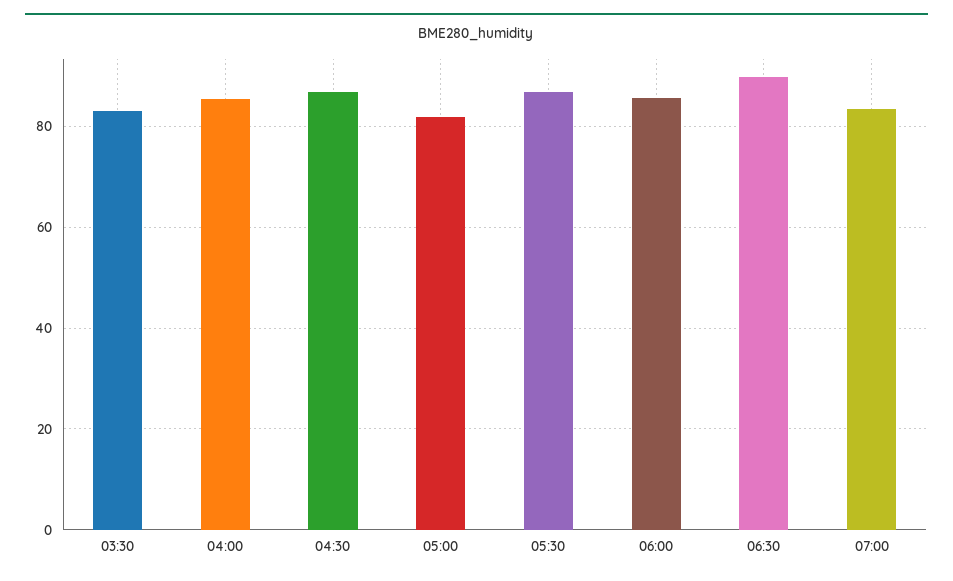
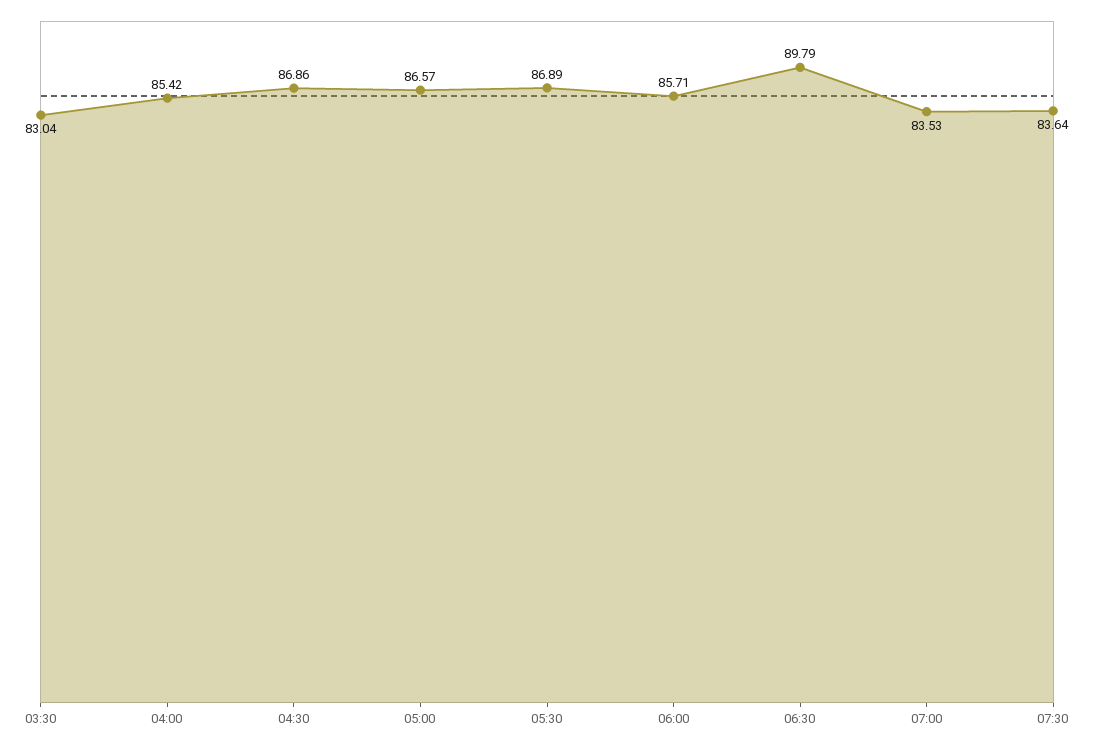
05:00: 82 -> 86.57
07:30: none -> 83.64

